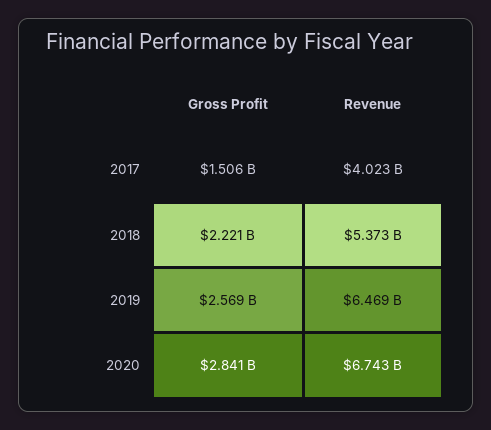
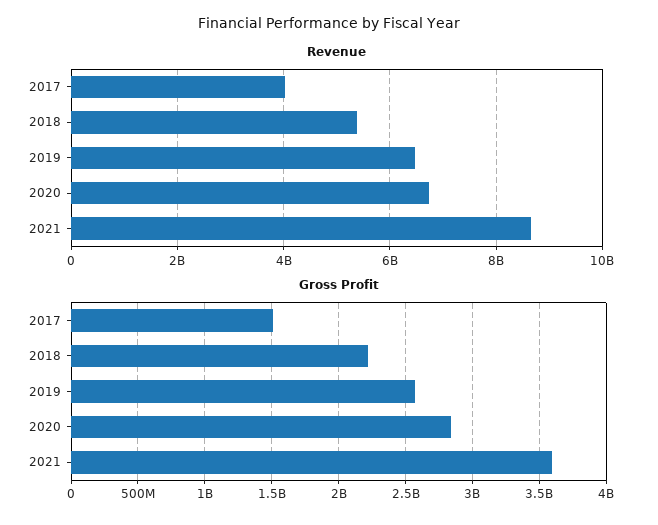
Revenue, 2021: none -> 8600000000
Gross Profit, 2021: none -> 3600000000

